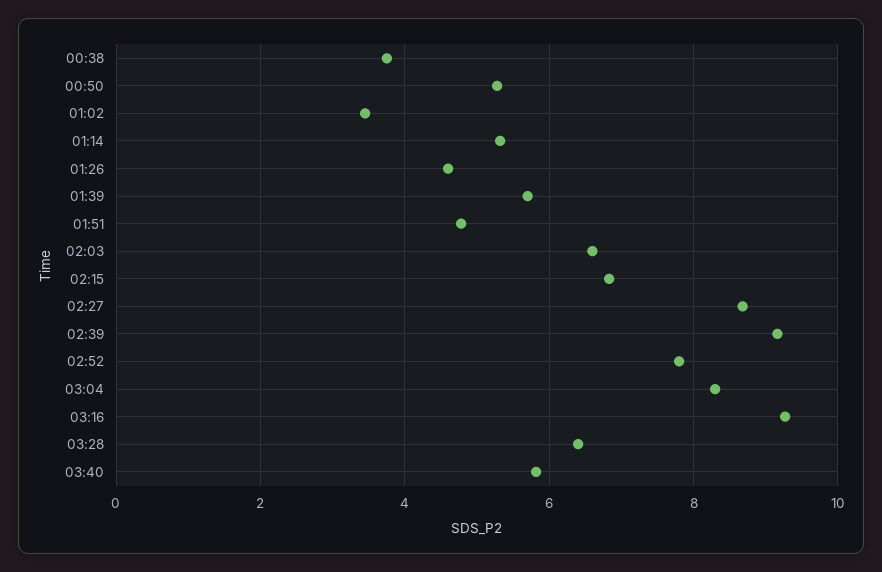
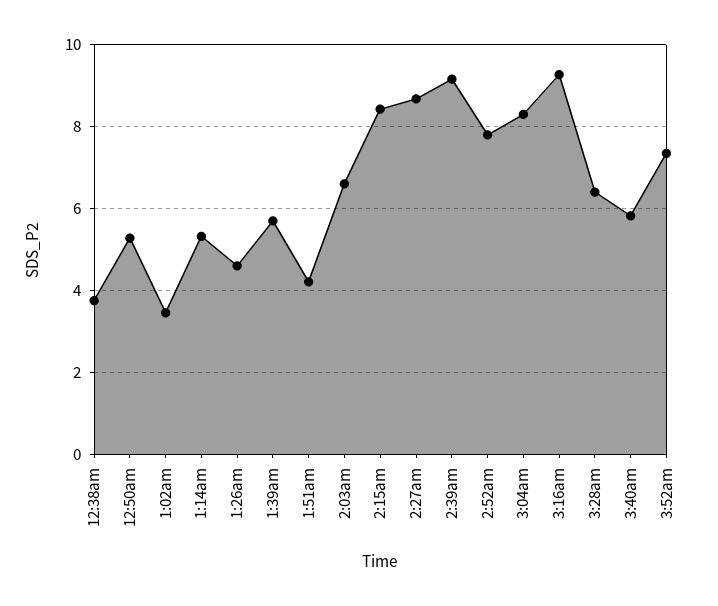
01:51: 4.8 -> 4.2
02:15: 6.8 -> 8.4
3:52am: none -> 7.4

